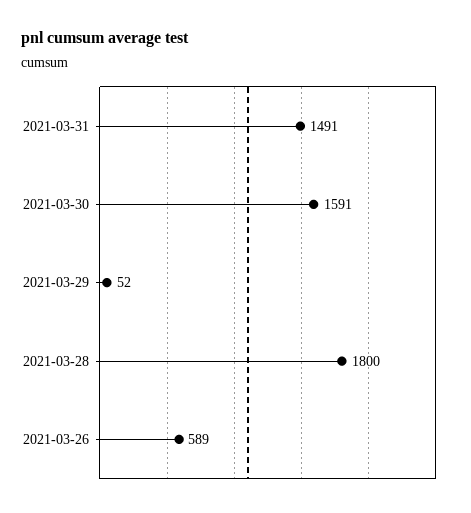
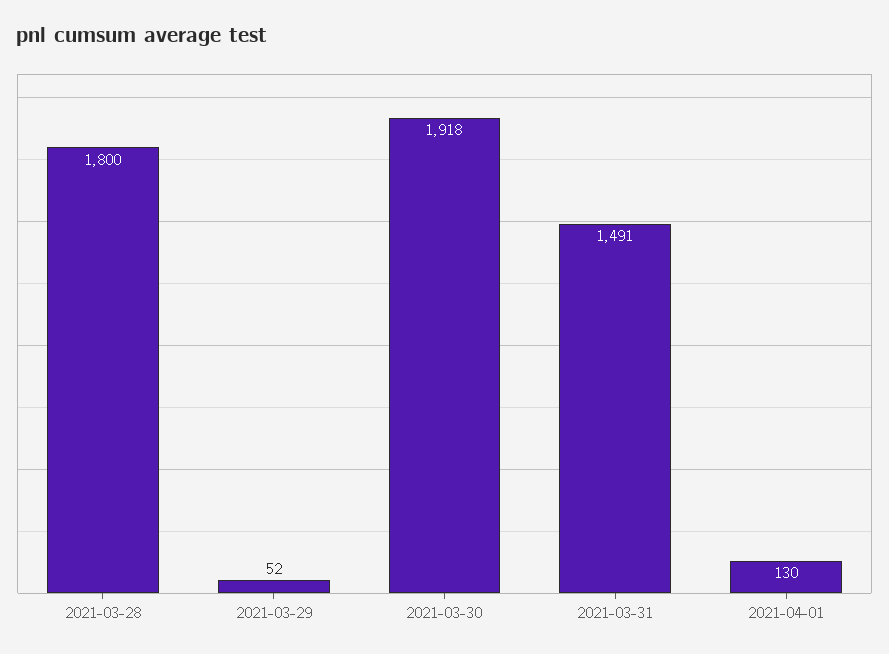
2021-03-30: 1591 -> 1918
2021-03-26: 589 -> none
2021-04-01: none -> 130

